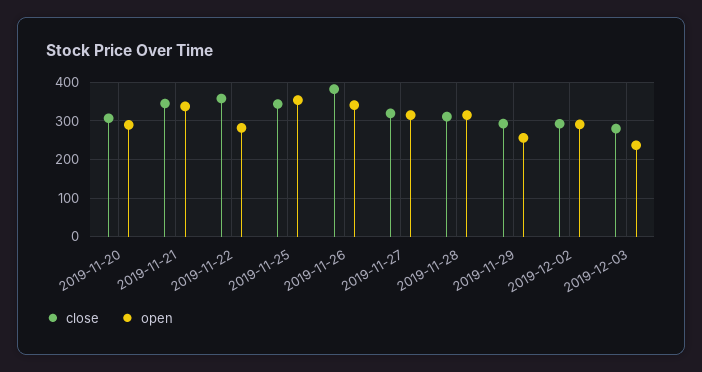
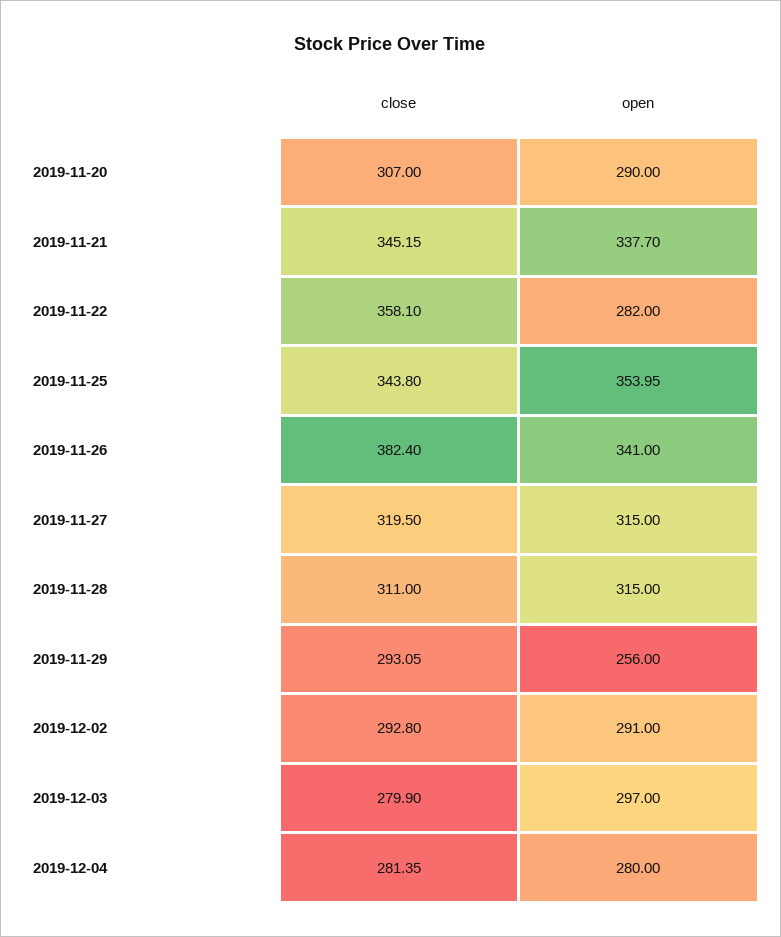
open, 2019-12-03: 240 -> 297
close, 2019-12-04: none -> 281.35
open, 2019-12-04: none -> 280

